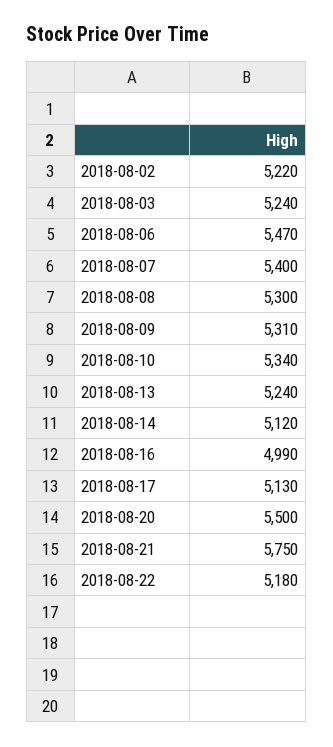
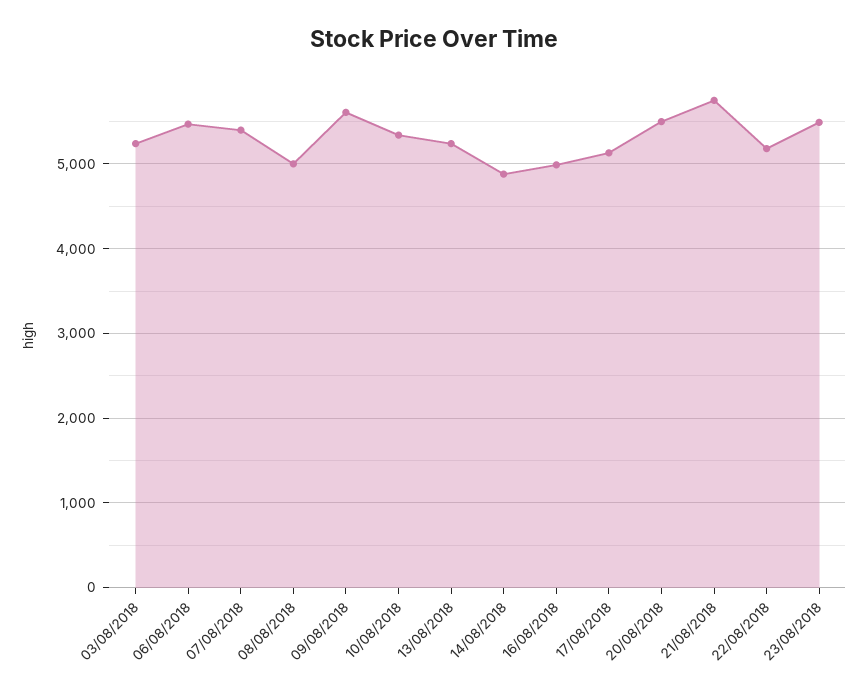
2018-08-02: 5220 -> none
2018-08-08: 5300 -> 5000
2018-08-09: 5310 -> 5600
2018-08-14: 5120 -> 4900
23/08/2018: none -> 5500

